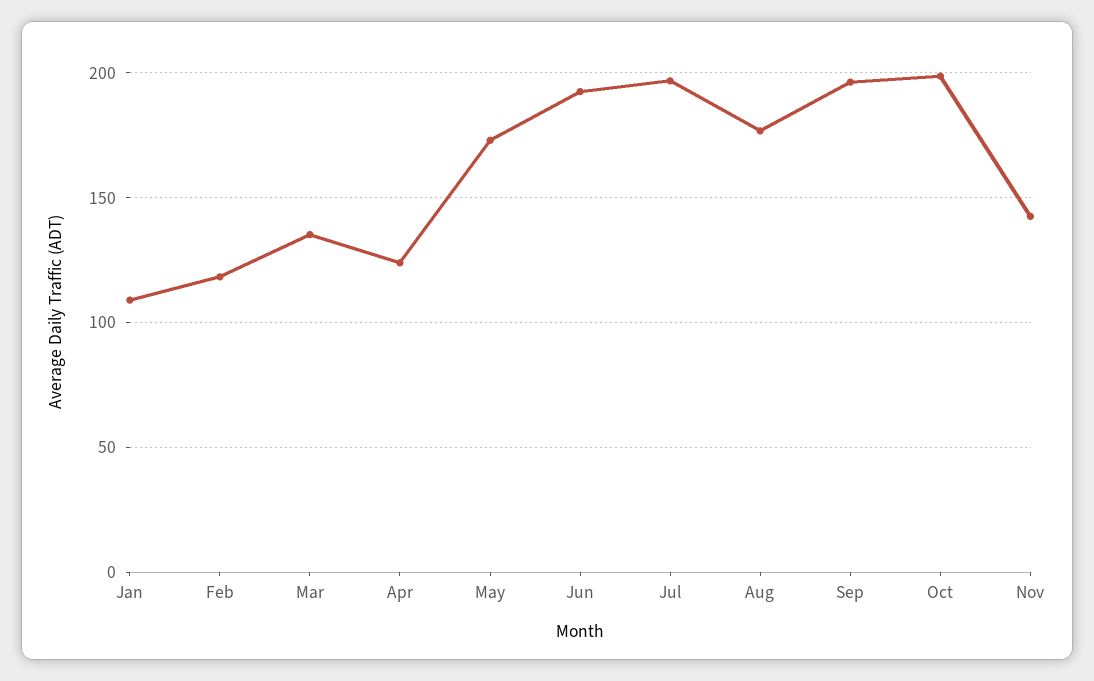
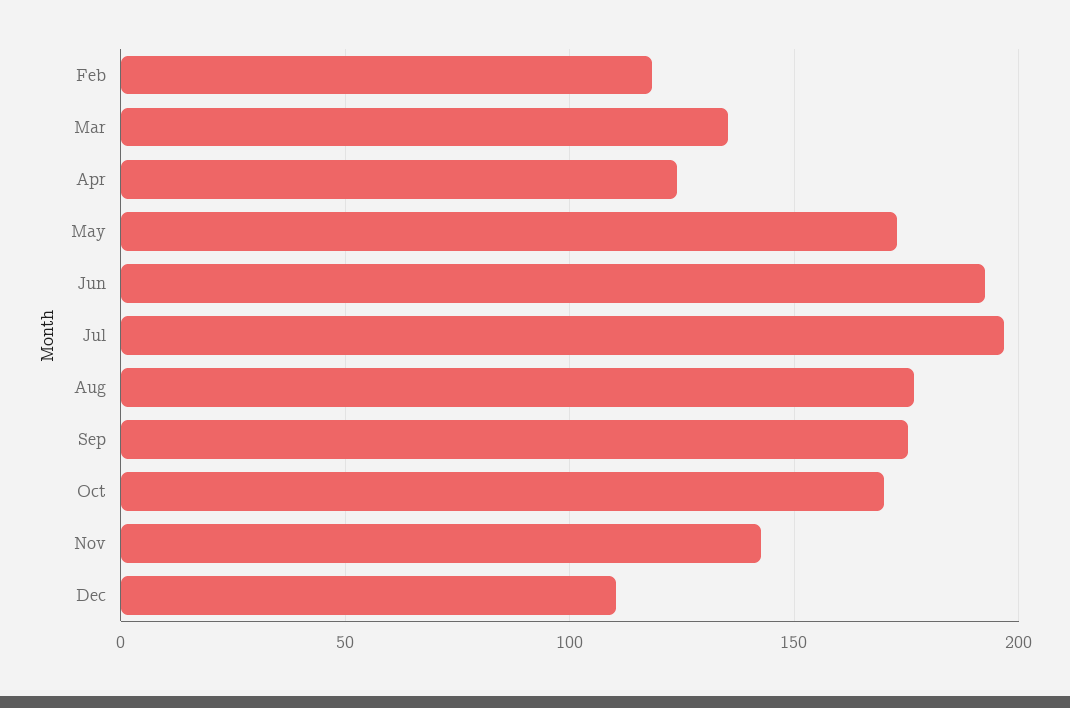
Jan: 110 -> none
Sep: 195 -> 175
Oct: 200 -> 170
Dec: none -> 110

